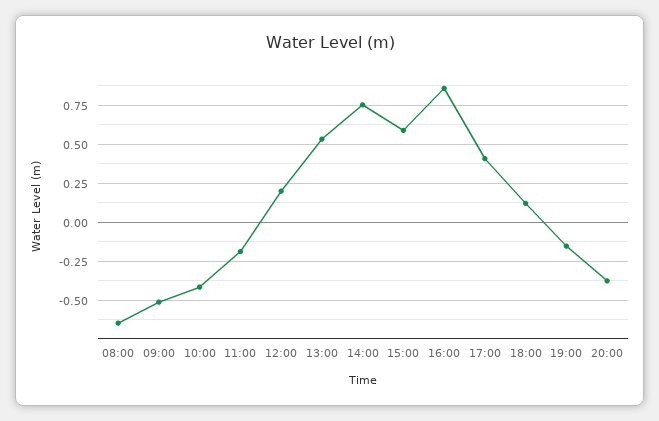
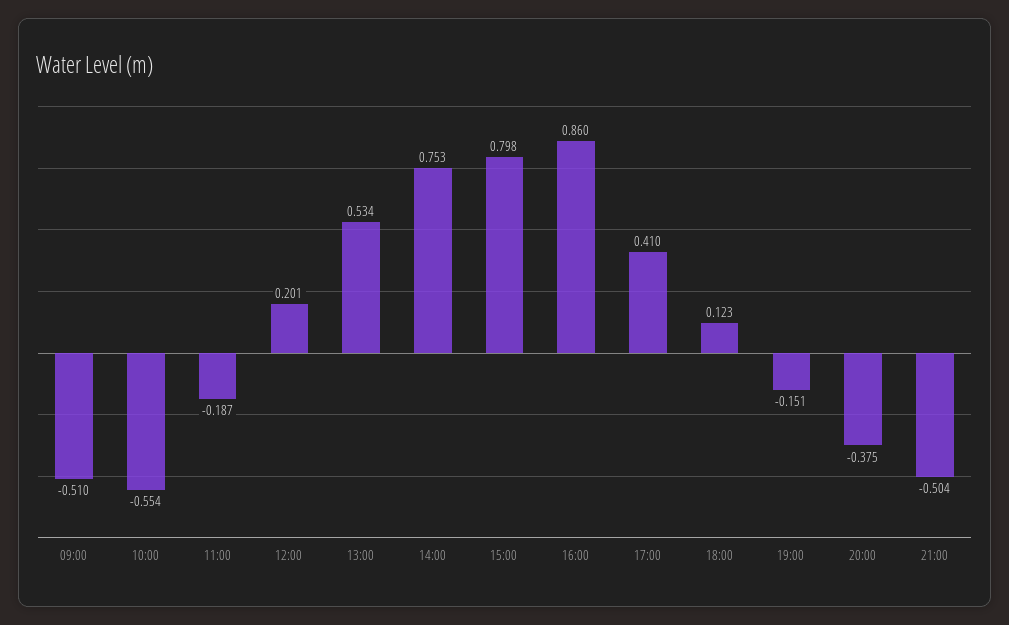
08:00: -0.65 -> none
10:00: -0.4 -> -0.554
15:00: 0.6 -> 0.798
21:00: none -> -0.504

